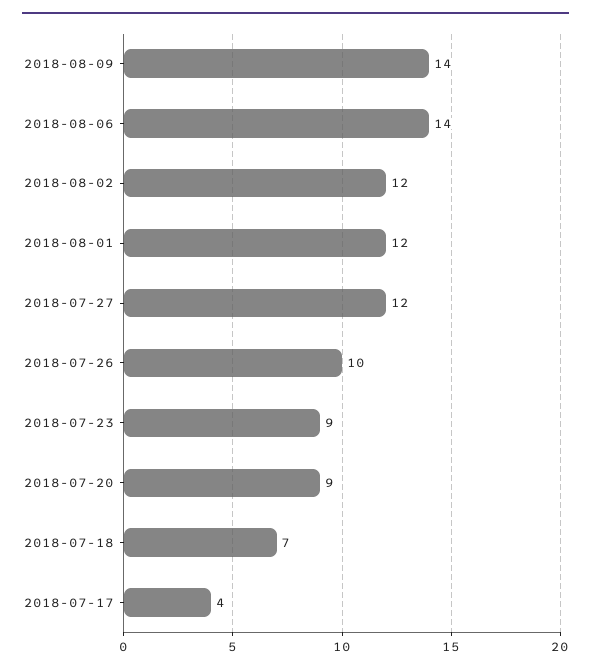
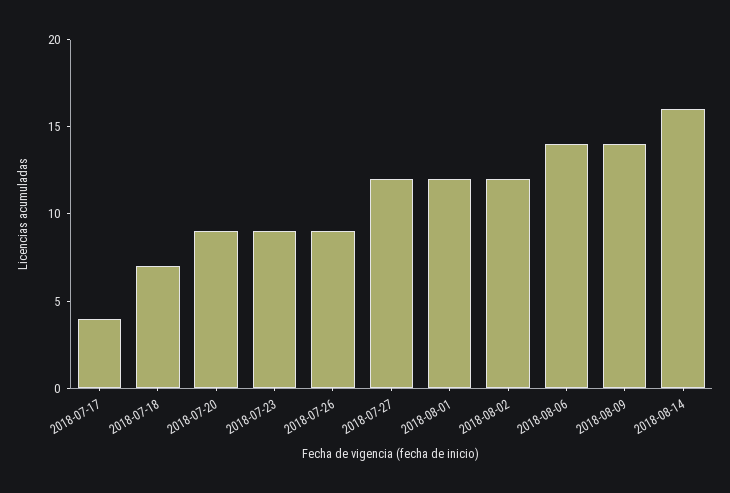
2018-07-26: 10 -> 9
2018-08-14: none -> 16

